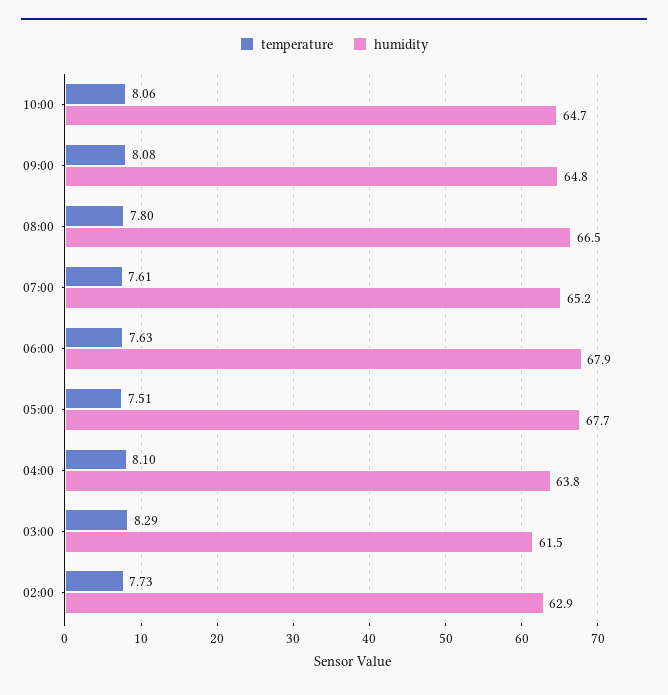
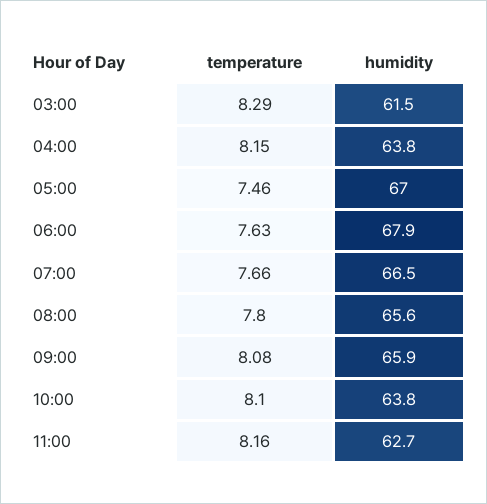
temperature, 10:00: 8.06 -> 8.1
humidity, 10:00: 64.7 -> 63.8
humidity, 09:00: 64.8 -> 65.9
humidity, 08:00: 66.5 -> 65.6
temperature, 07:00: 7.61 -> 7.66
humidity, 07:00: 65.2 -> 66.5
temperature, 05:00: 7.51 -> 7.46
humidity, 05:00: 67.7 -> 67
temperature, 04:00: 8.1 -> 8.15
temperature, 02:00: 7.73 -> none
humidity, 02:00: 62.9 -> none
temperature, 11:00: none -> 8.16
humidity, 11:00: none -> 62.7

